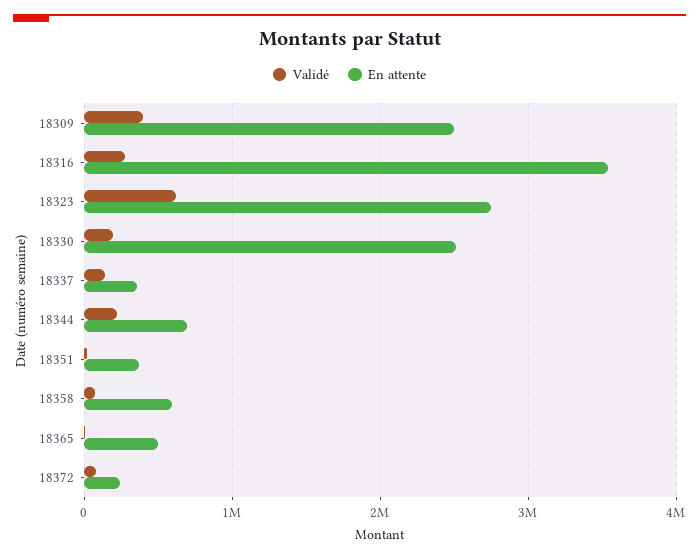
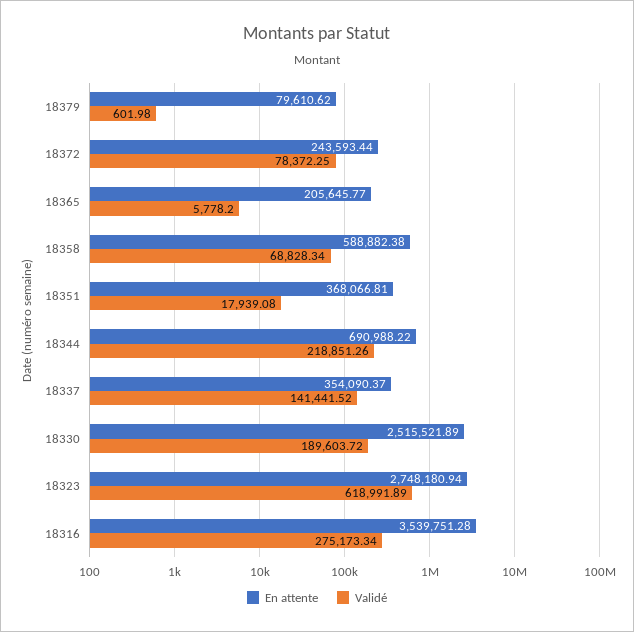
Validé, 18309: 400000 -> none
En attente, 18309: 2500000 -> none
En attente, 18365: 500000 -> 205645.77
En attente, 18379: none -> 79610.62
Validé, 18379: none -> 601.98

